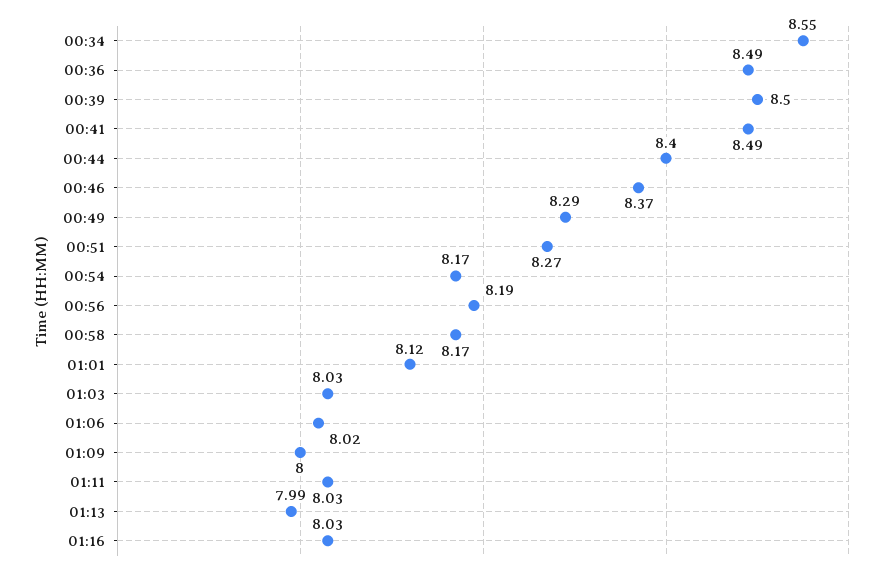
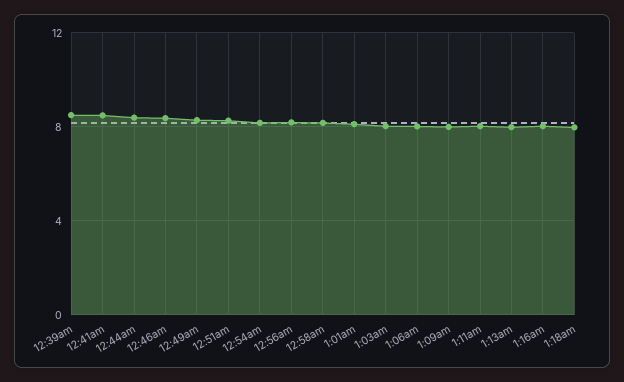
00:34: 8.55 -> none
00:36: 8.49 -> none
1:18am: none -> 8

